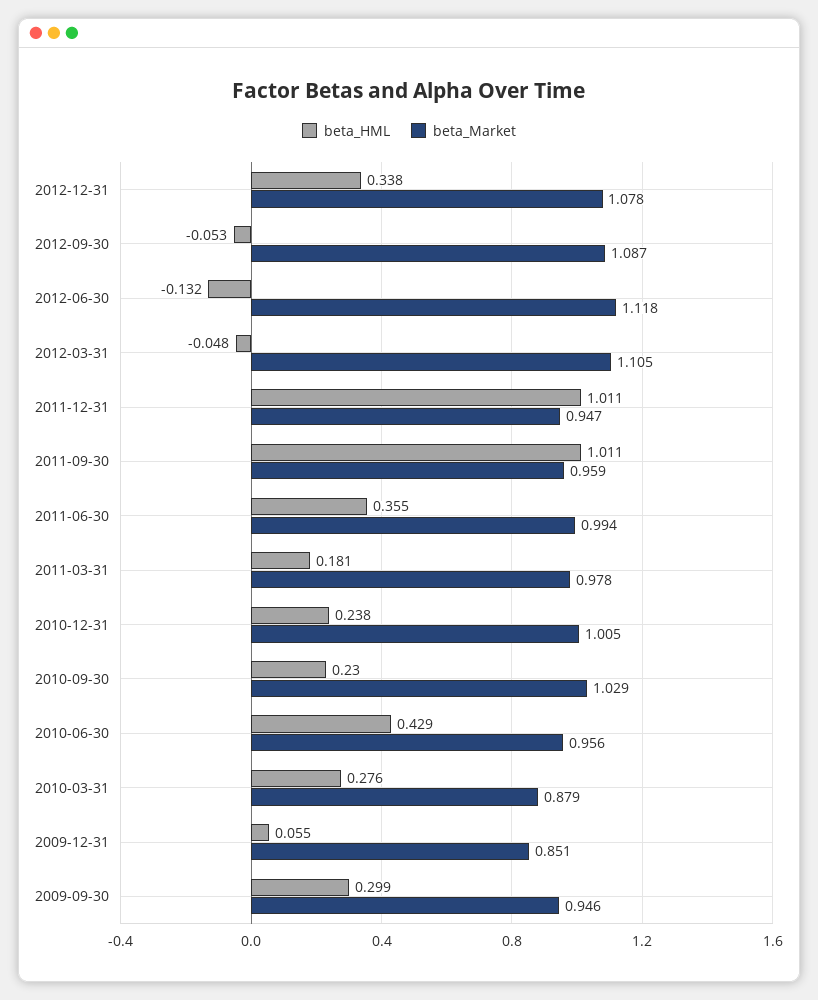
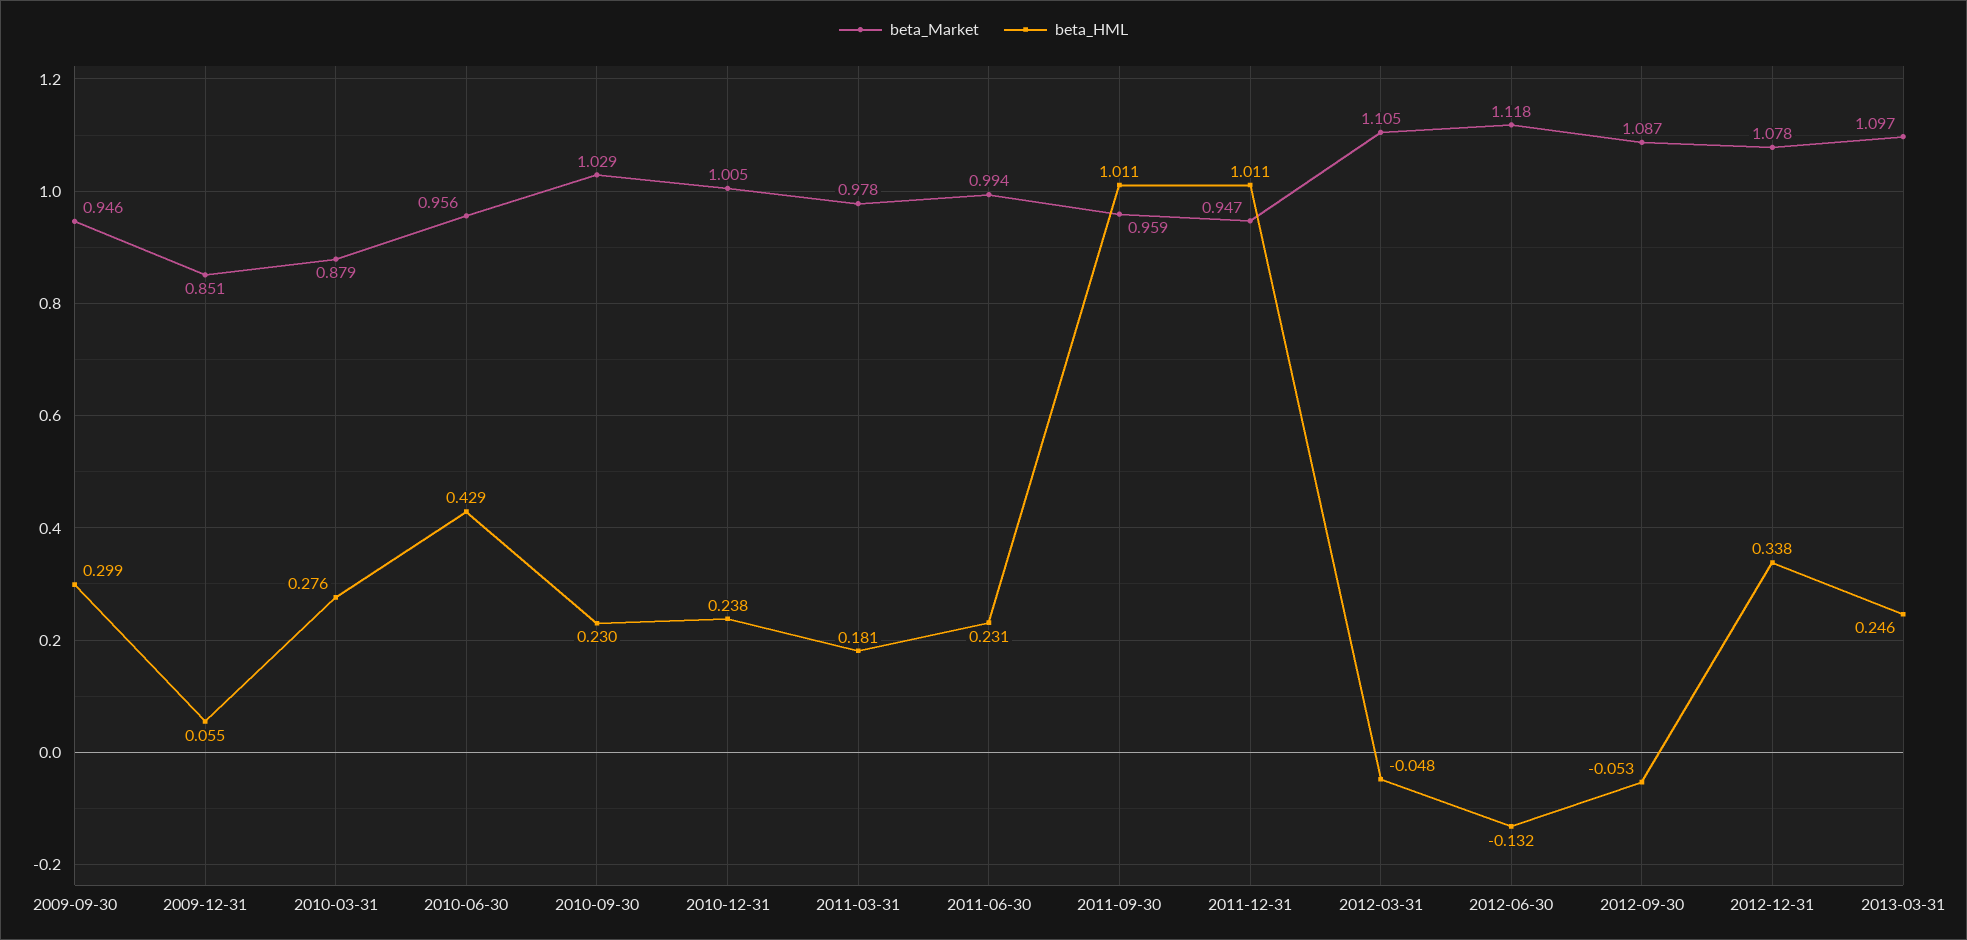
beta_HML, 2011-06-30: 0.355 -> 0.231
beta_Market, 2013-03-31: none -> 1.097
beta_HML, 2013-03-31: none -> 0.246

